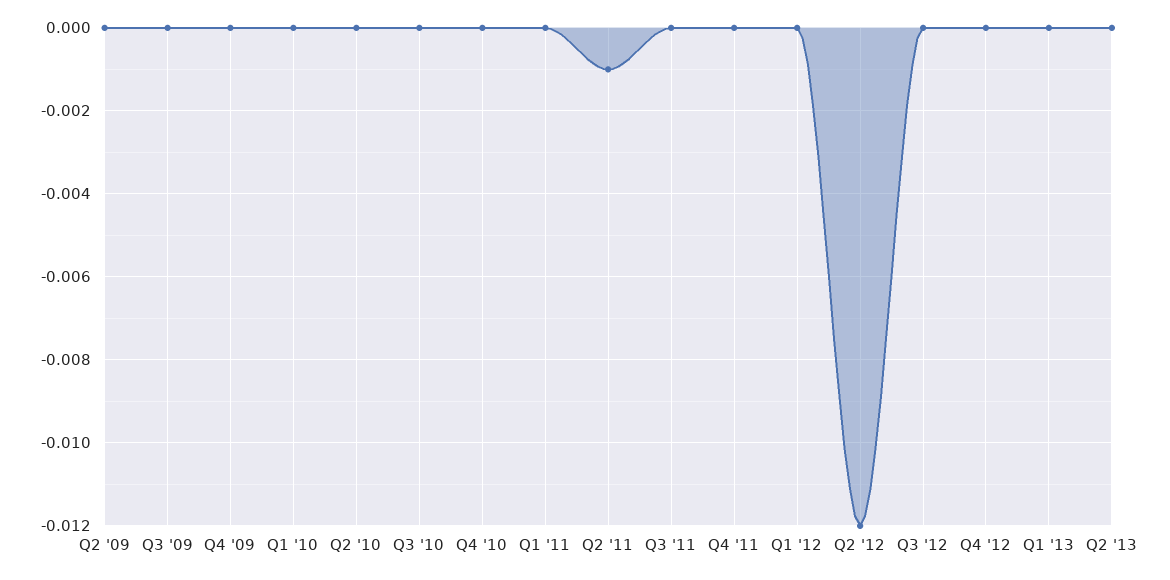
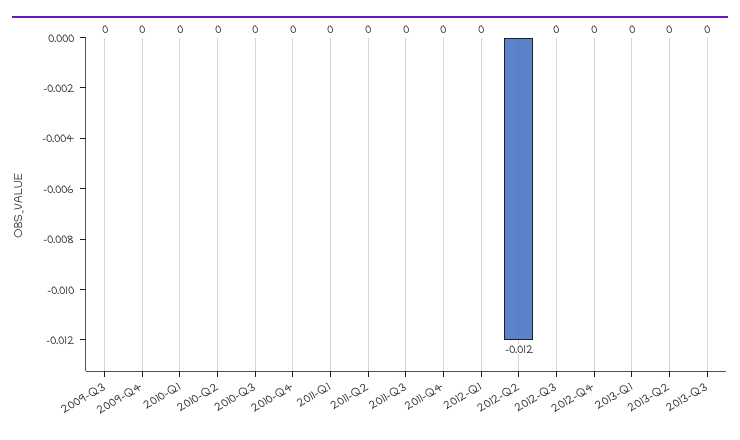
Q2 '09: 0 -> none
Q2 '11: -0.001 -> 0
2013-Q3: none -> 0

